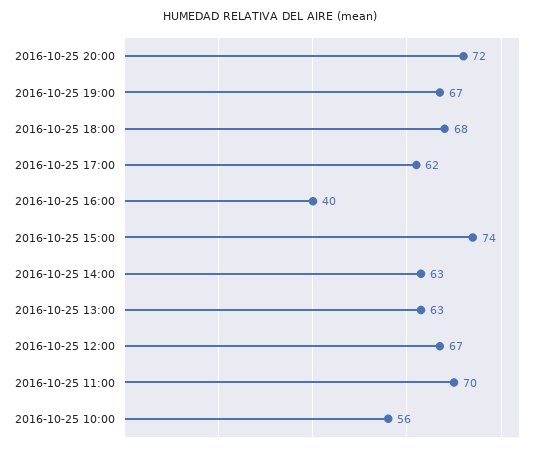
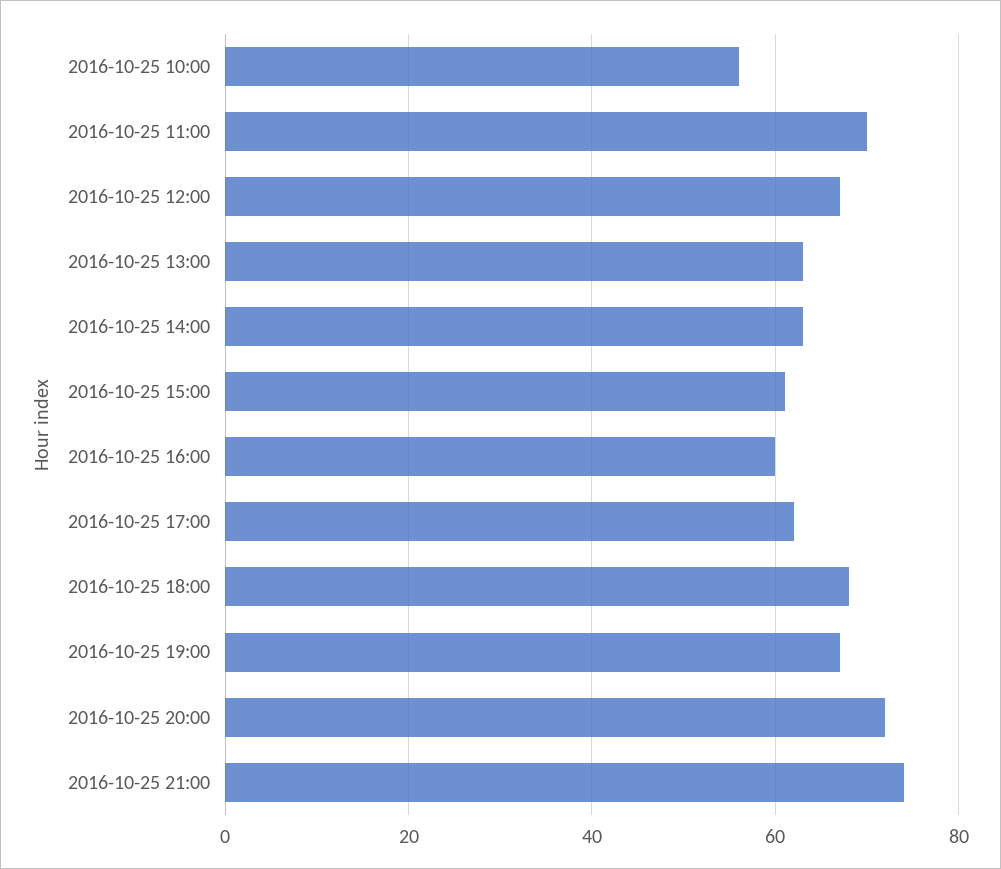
2016-10-25 16:00: 40 -> 60
2016-10-25 15:00: 74 -> 60
2016-10-25 21:00: none -> 75

